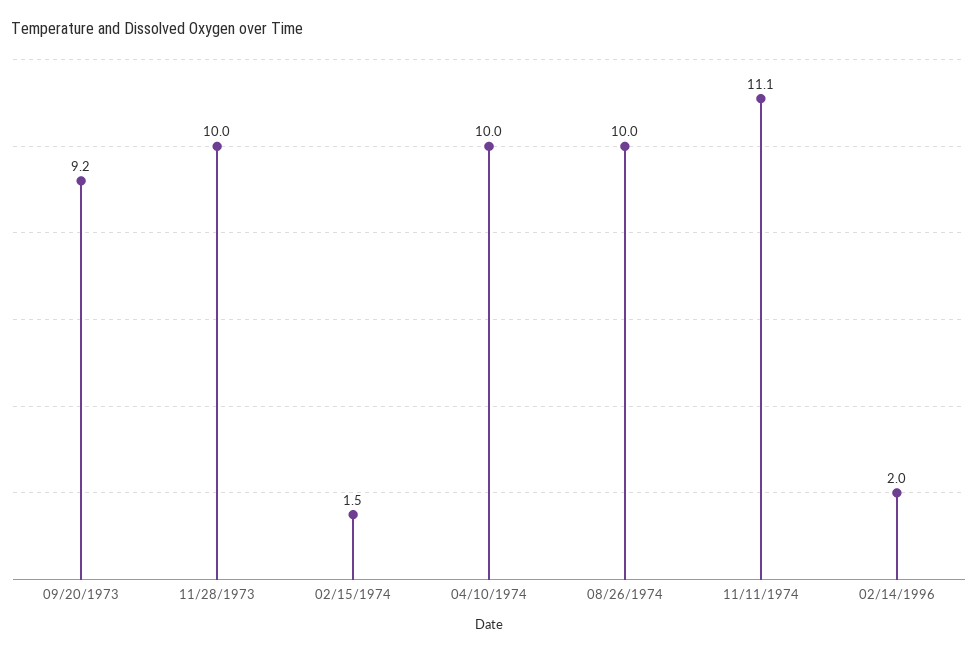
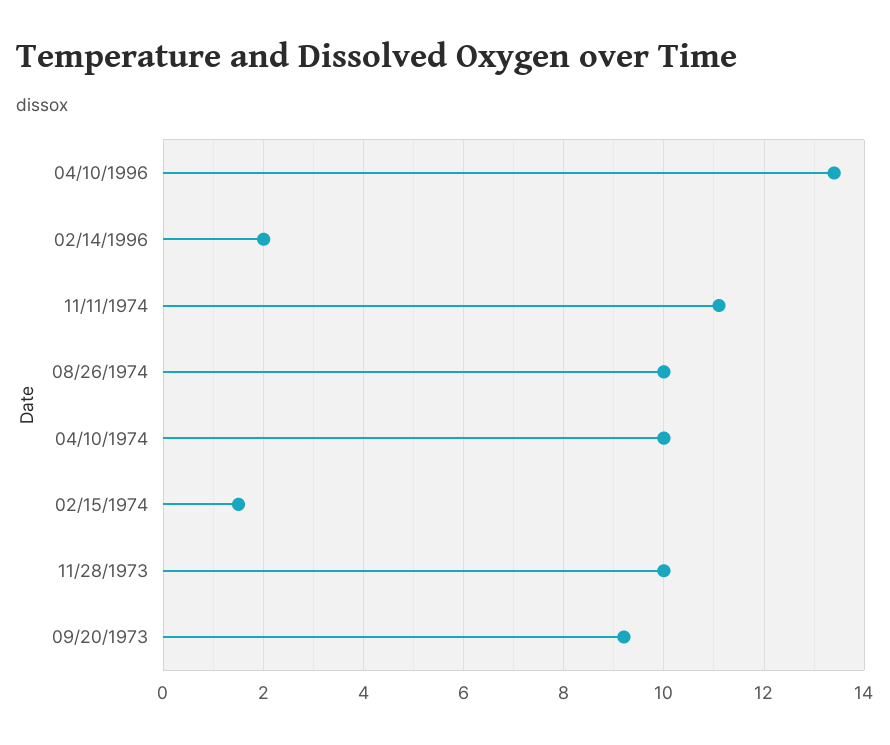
04/10/1996: none -> 13.5

